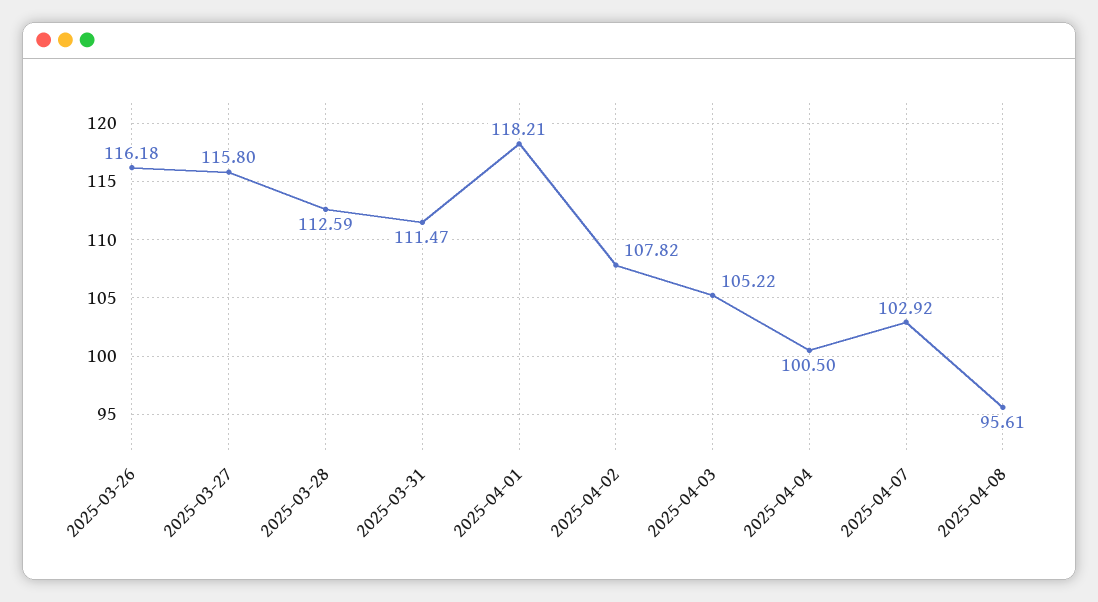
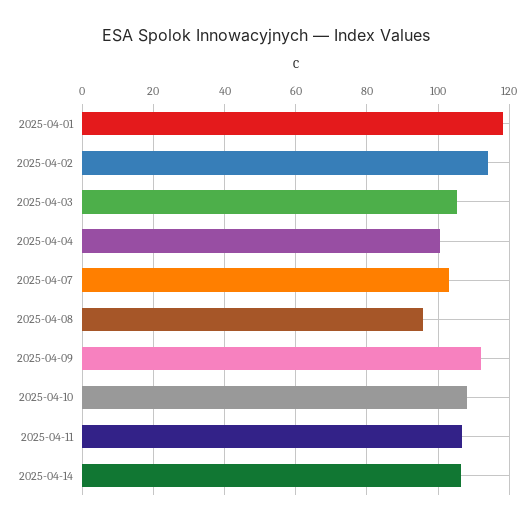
2025-03-26: 116.18 -> none
2025-03-27: 115.8 -> none
2025-03-28: 112.59 -> none
2025-03-31: 111.47 -> none
2025-04-02: 107.82 -> 114
2025-04-09: none -> 112
2025-04-10: none -> 108
2025-04-11: none -> 106
2025-04-14: none -> 106

